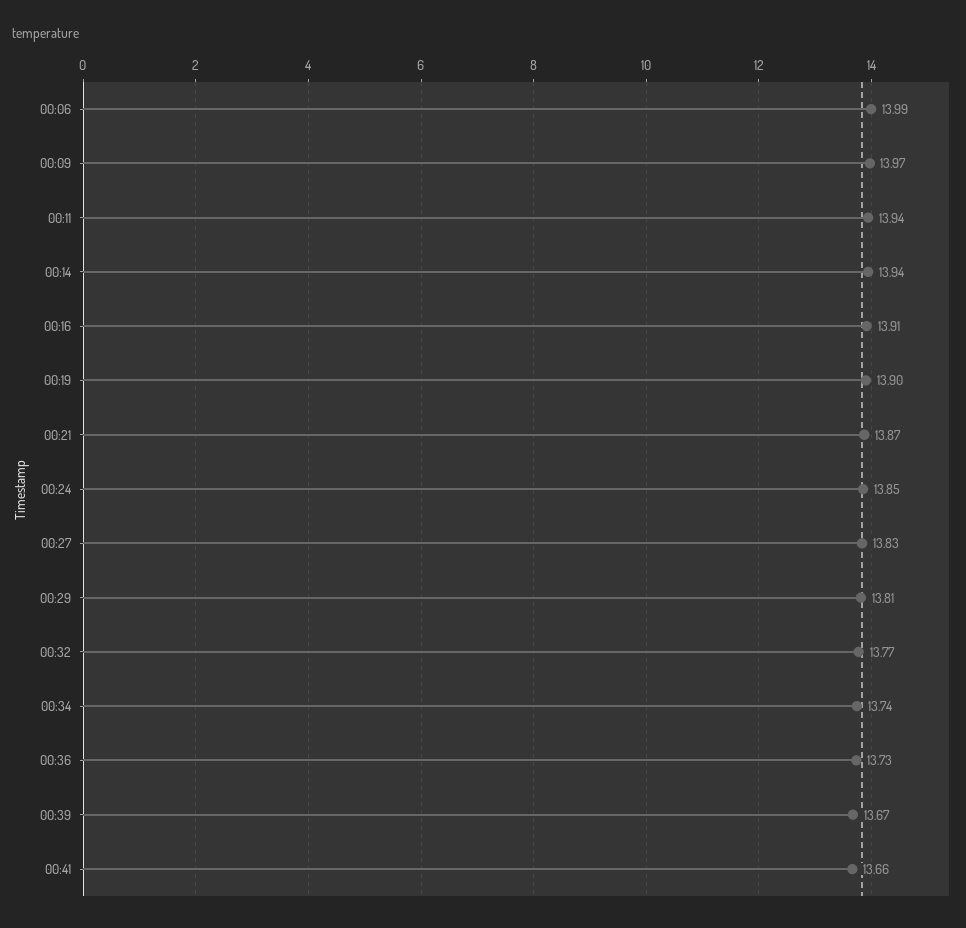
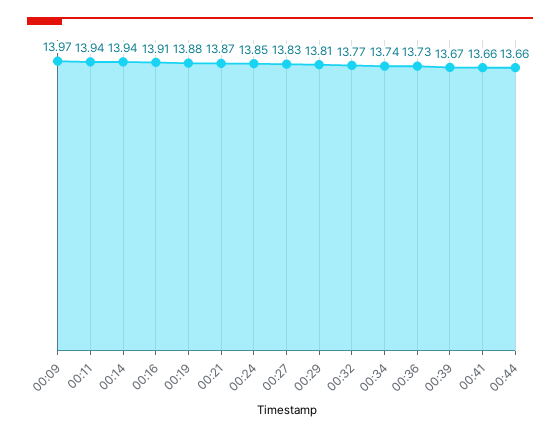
00:06: 13.99 -> none
00:19: 13.9 -> 13.88
00:44: none -> 13.66

